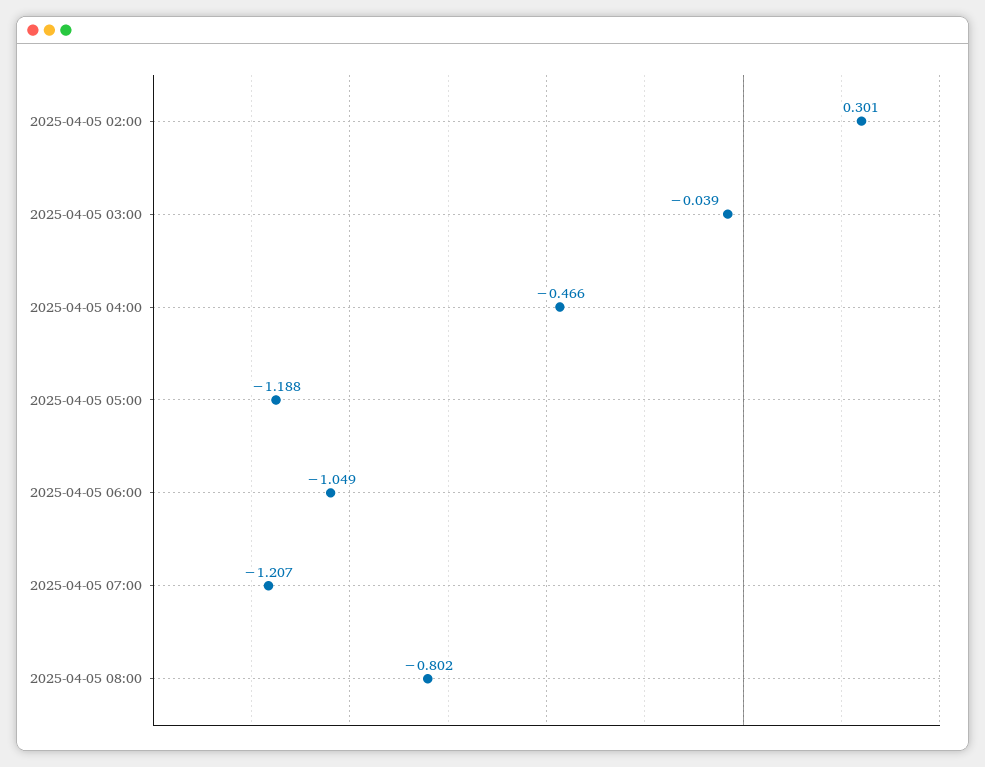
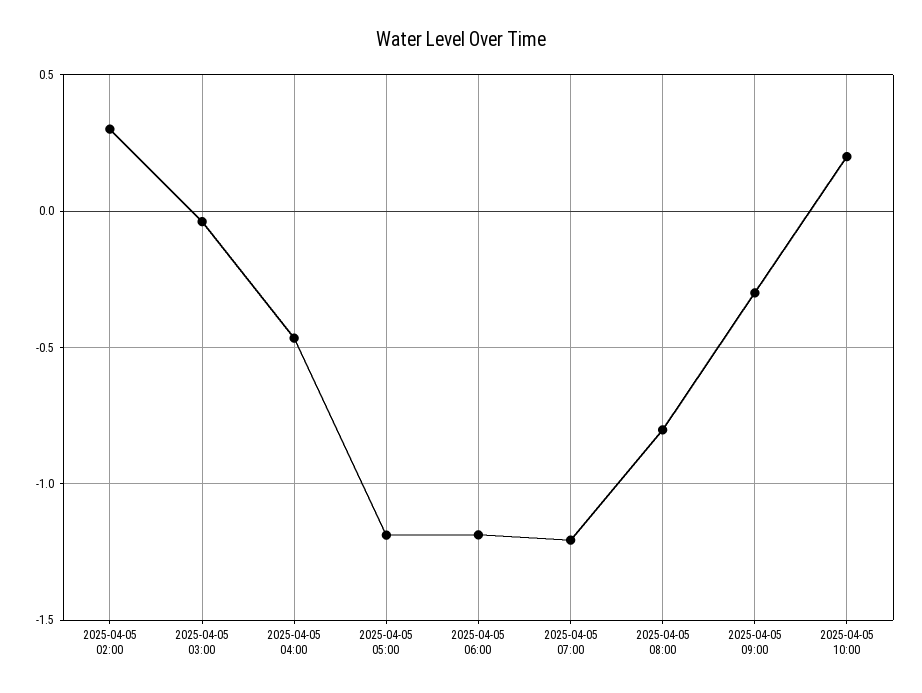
2025-04-05 06:00: -1.049 -> -1.2
2025-04-05 09:00: none -> -0.3
2025-04-05 10:00: none -> 0.2

